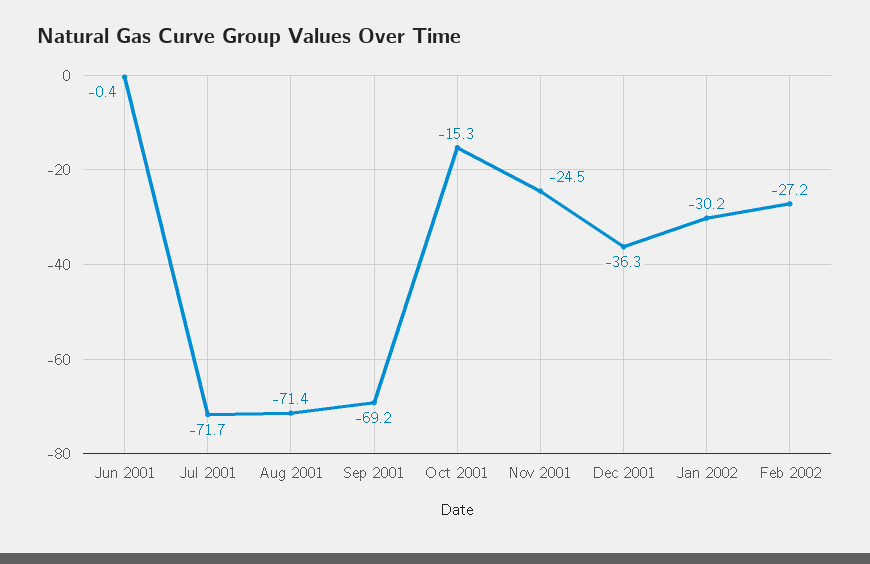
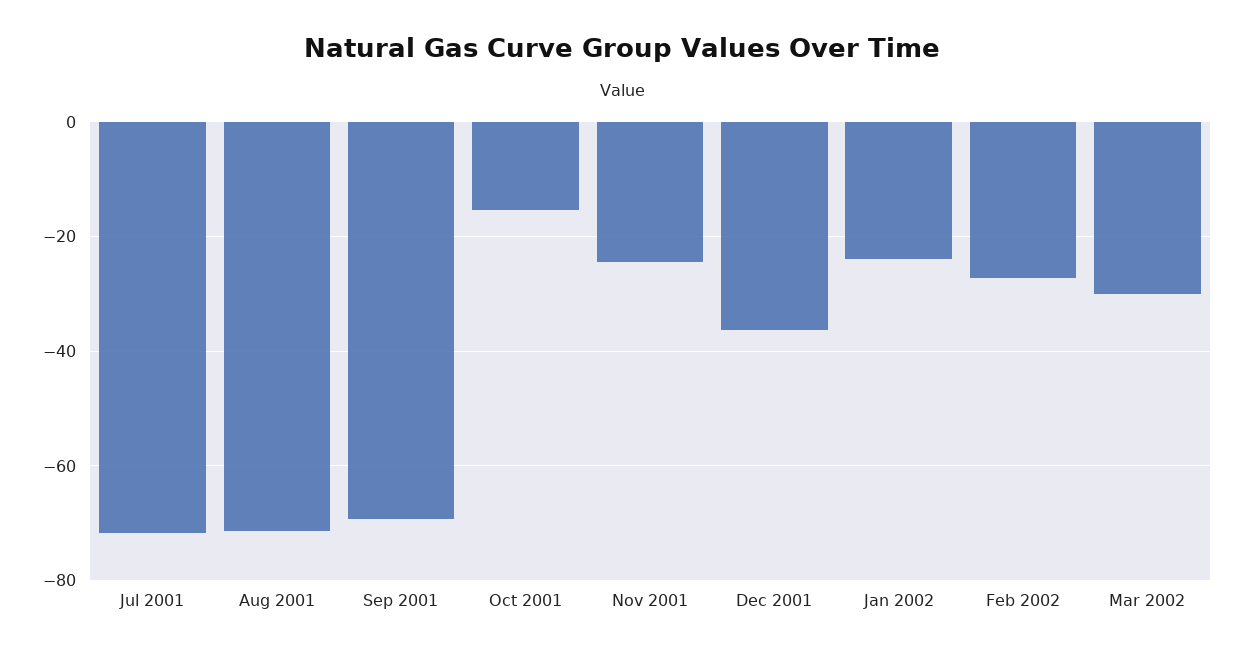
Jun 2001: -0.4 -> none
Jan 2002: -30.2 -> -24
Mar 2002: none -> -30

